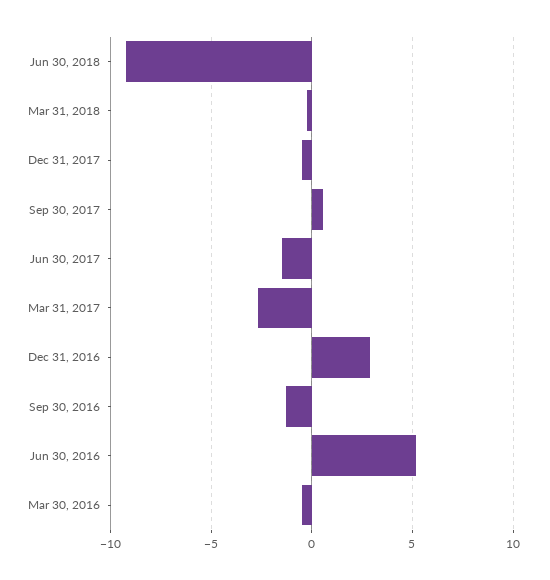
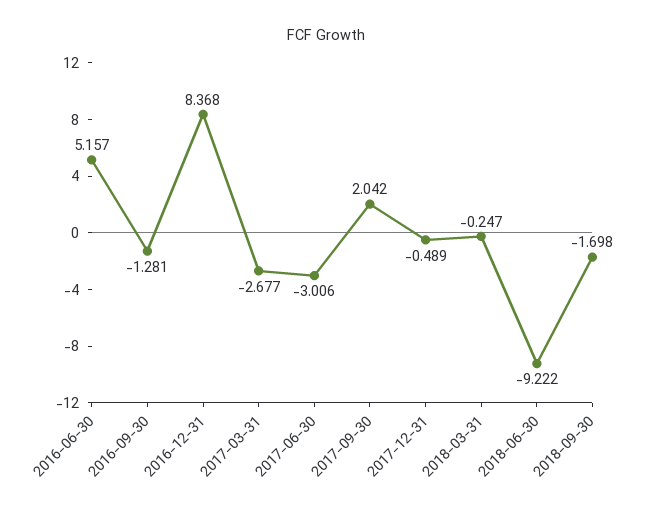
Sep 30, 2017: 0.5 -> 2.042
Jun 30, 2017: -1.5 -> -3.006
Dec 31, 2016: 3 -> 8.368
Mar 30, 2016: -0.5 -> none
2018-09-30: none -> -1.698

